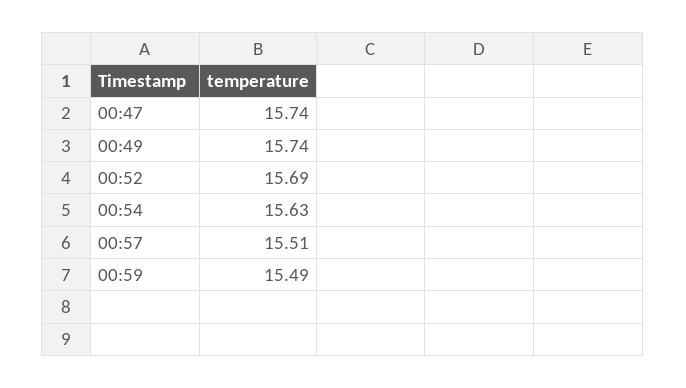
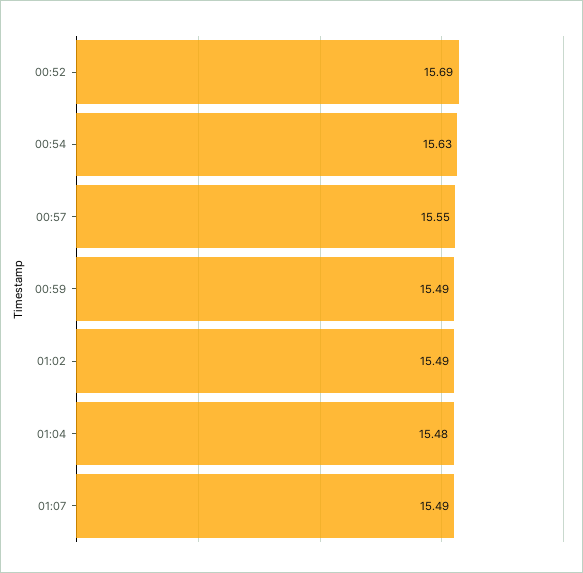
00:47: 15.74 -> none
00:49: 15.74 -> none
00:57: 15.51 -> 15.55
01:02: none -> 15.49
01:04: none -> 15.48
01:07: none -> 15.49

